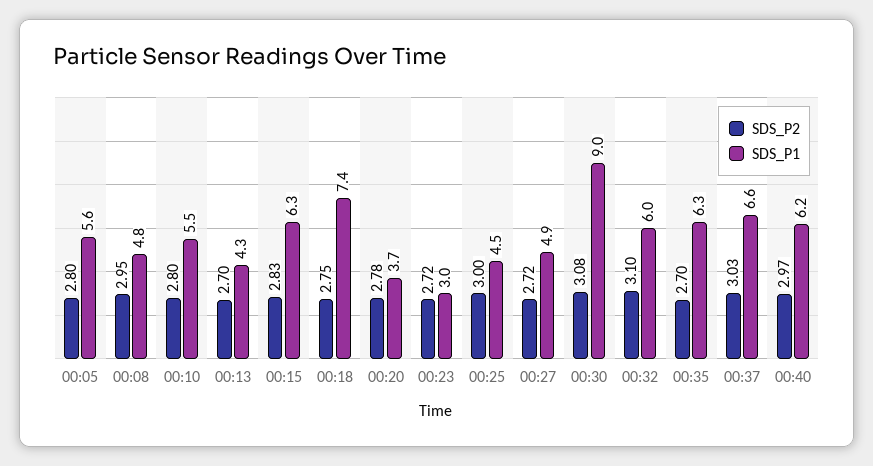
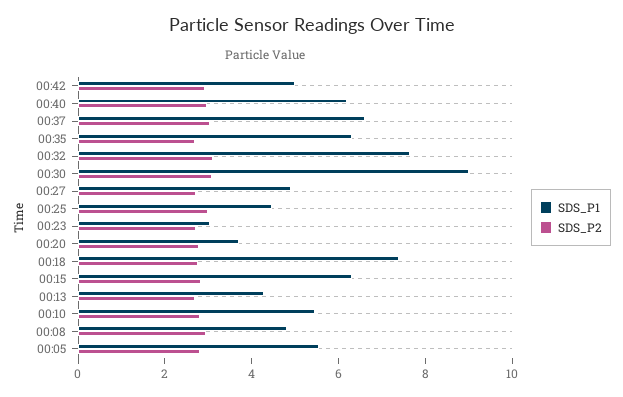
SDS_P1, 00:32: 6 -> 7.5
SDS_P1, 00:42: none -> 5
SDS_P2, 00:42: none -> 3

